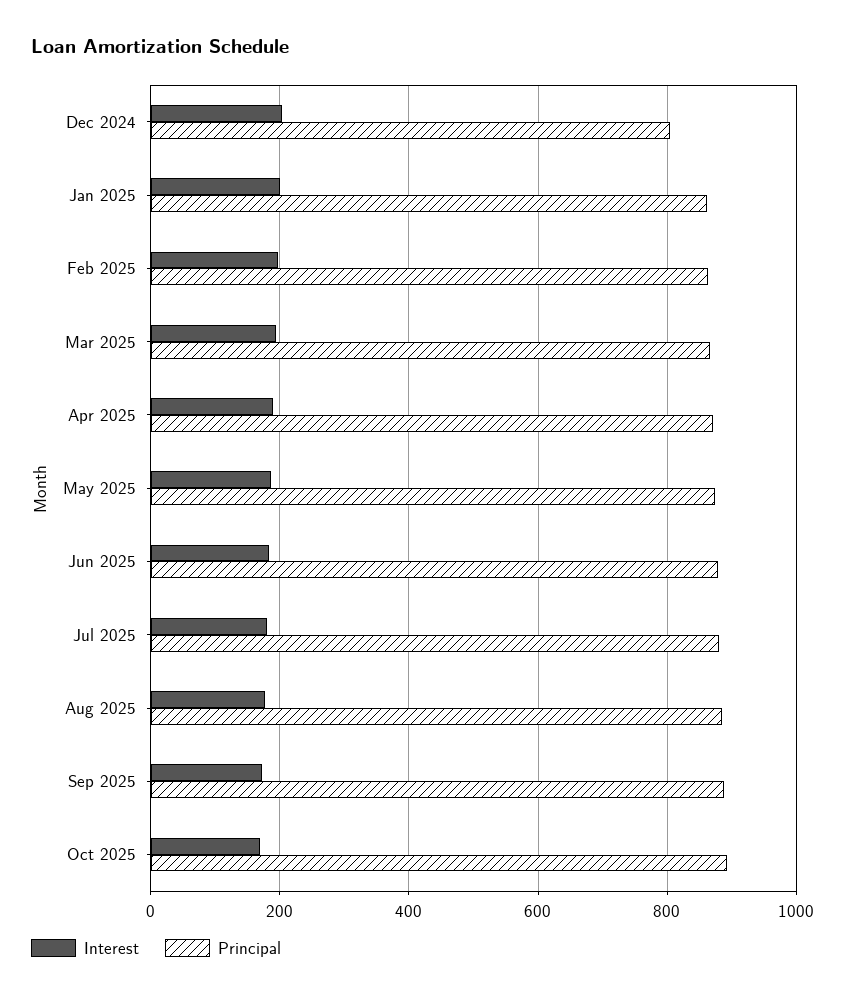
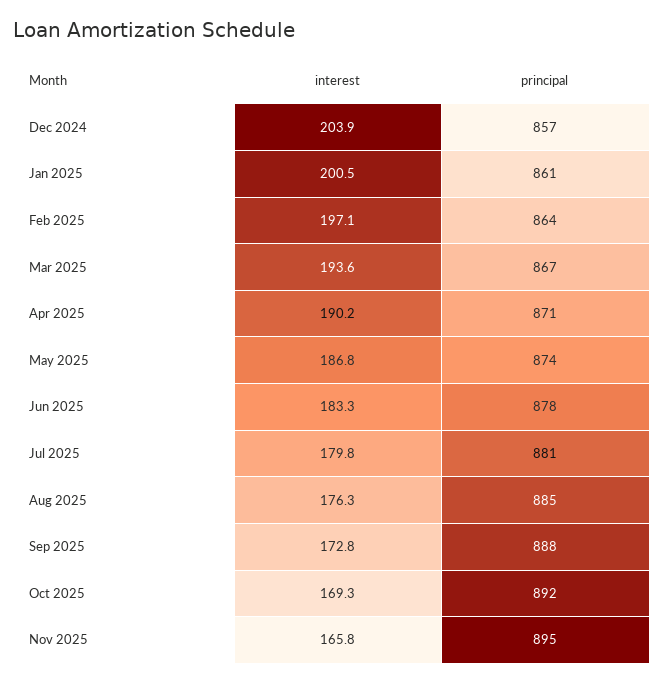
Principal, Dec 2024: 800 -> 857
Interest, Nov 2025: none -> 165.8
Principal, Nov 2025: none -> 895

